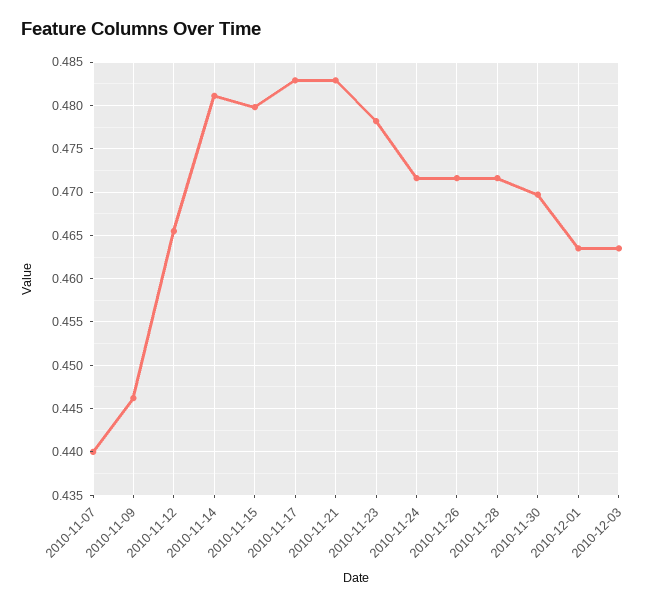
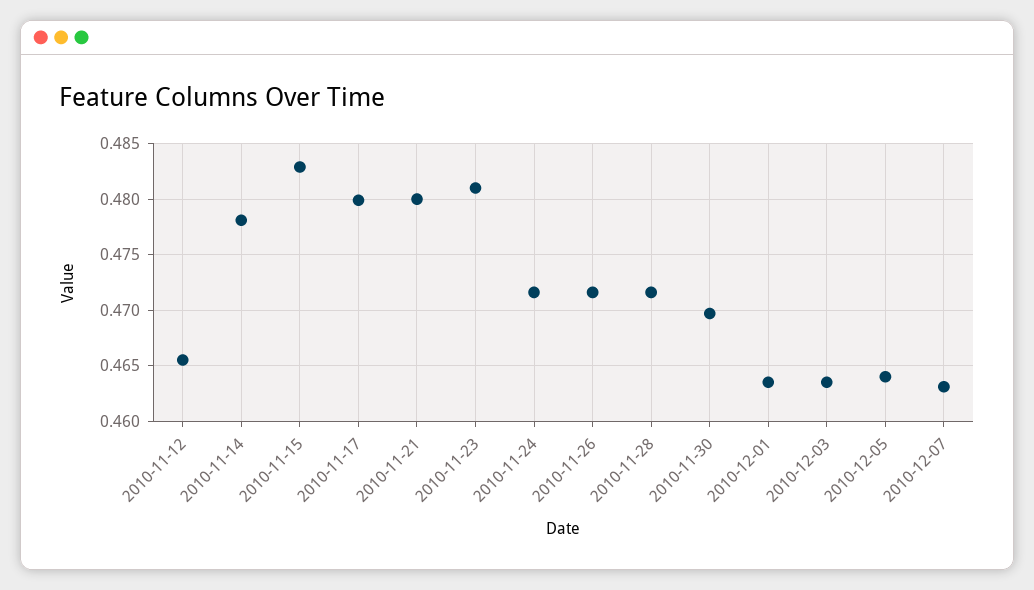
2010-11-07: 0.44 -> none
2010-11-09: 0.446 -> none
2010-11-14: 0.481 -> 0.478
2010-11-15: 0.48 -> 0.483
2010-11-17: 0.483 -> 0.48
2010-11-21: 0.483 -> 0.48
2010-11-23: 0.478 -> 0.481
2010-12-05: none -> 0.464
2010-12-07: none -> 0.463

